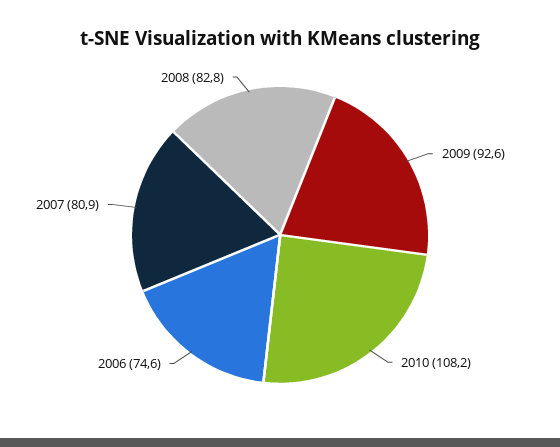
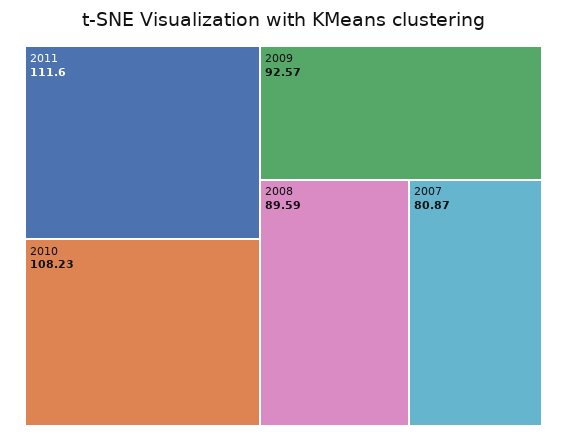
2006: 74.6 -> none
2008: 82.8 -> 89.59
2011: none -> 111.6

